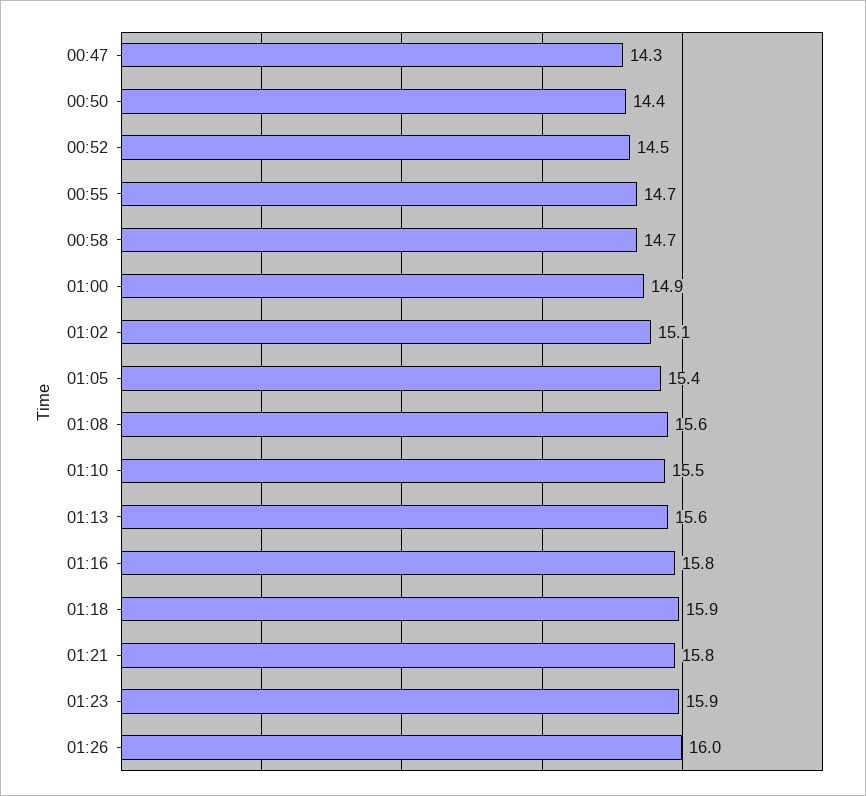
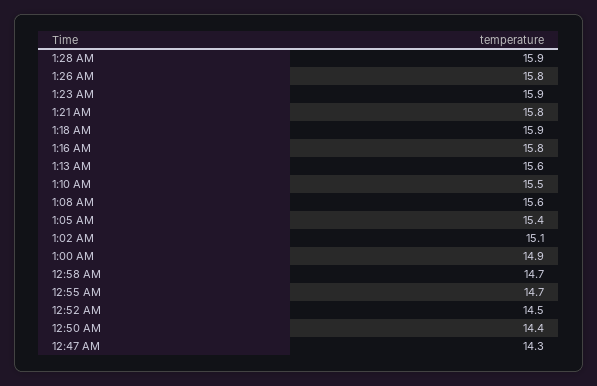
01:26: 16 -> 15.8
1:28 AM: none -> 15.9

